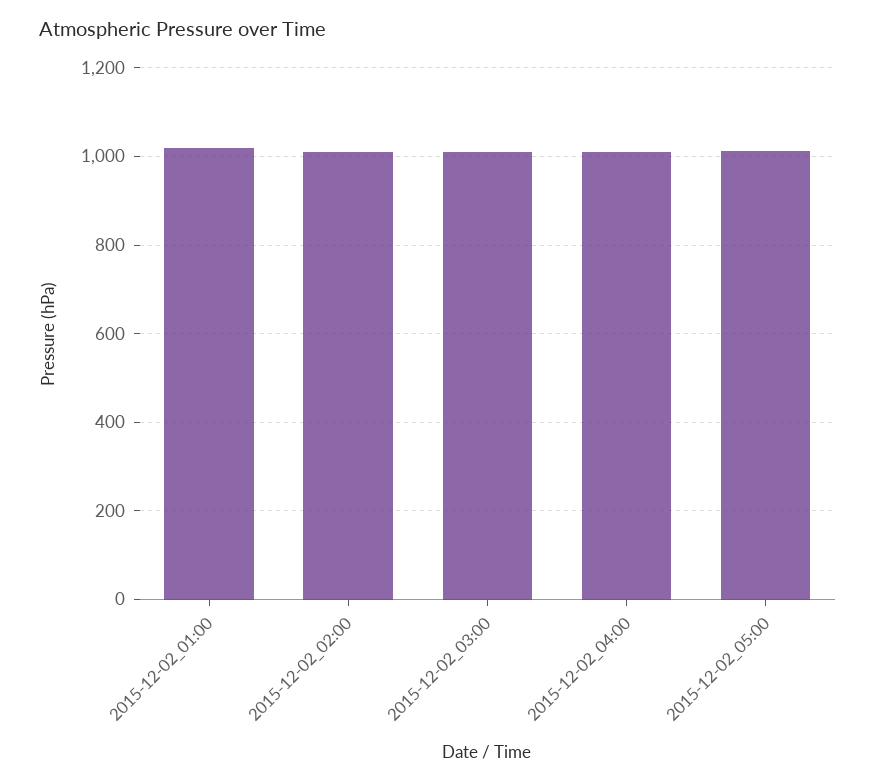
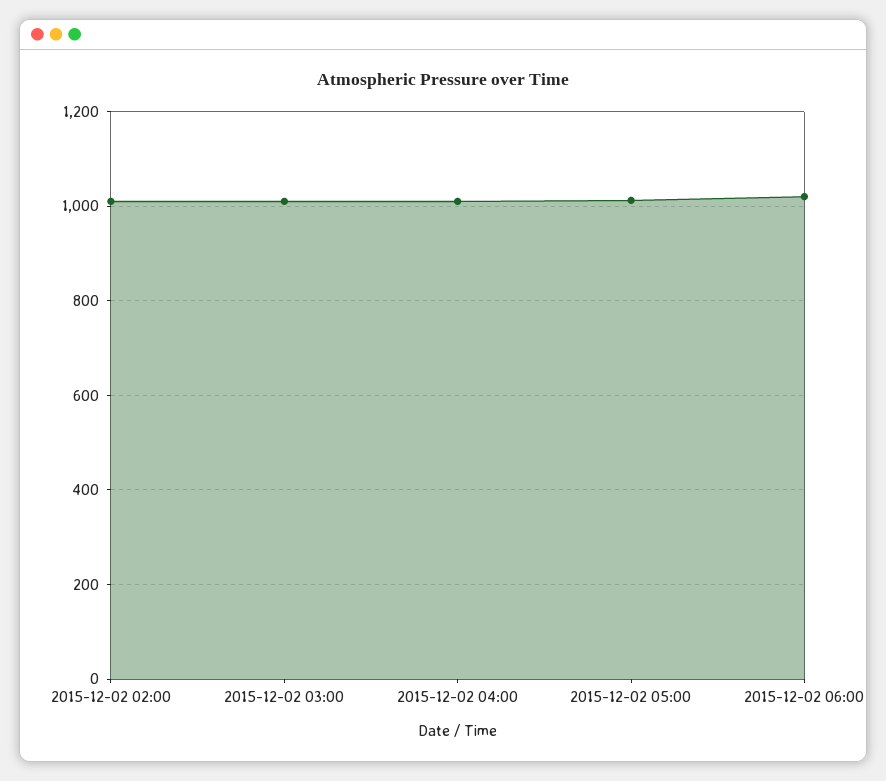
2015-12-02_01:00: 1020 -> none
2015-12-02 06:00: none -> 1020

